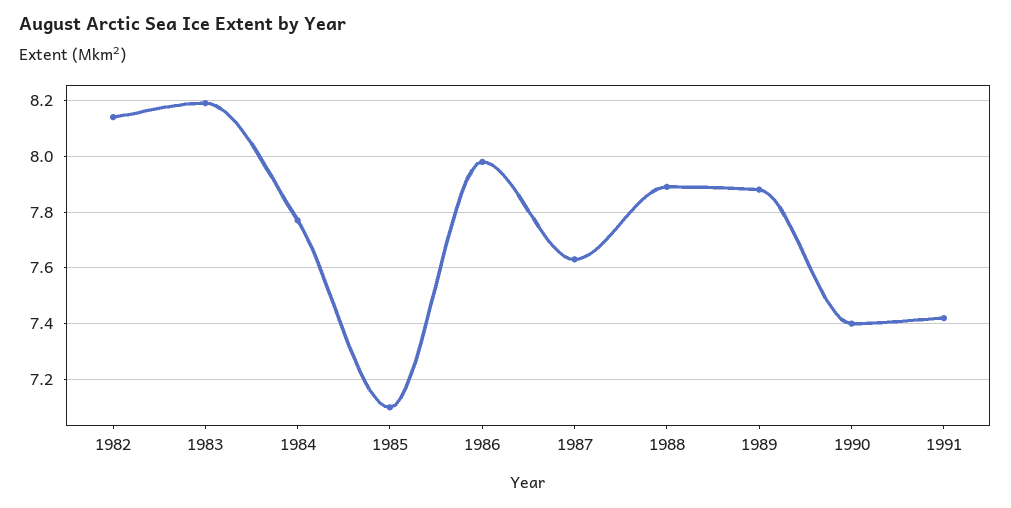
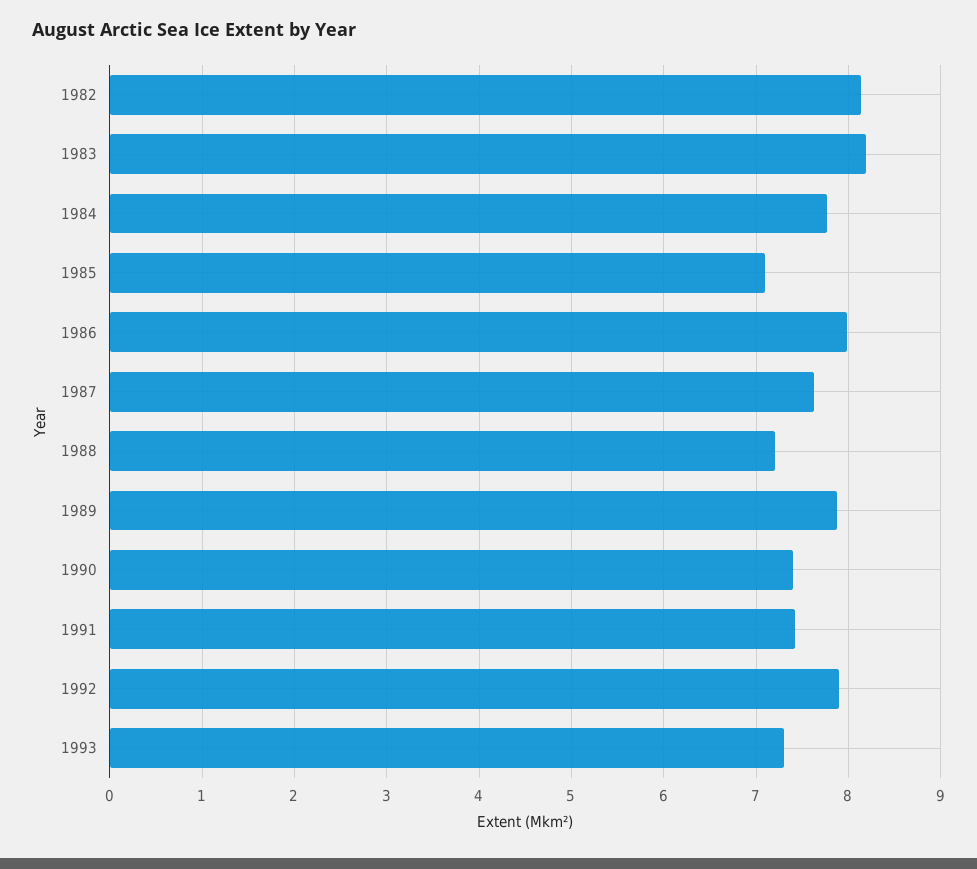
1988: 7.9 -> 7.2
1992: none -> 7.9
1993: none -> 7.3

